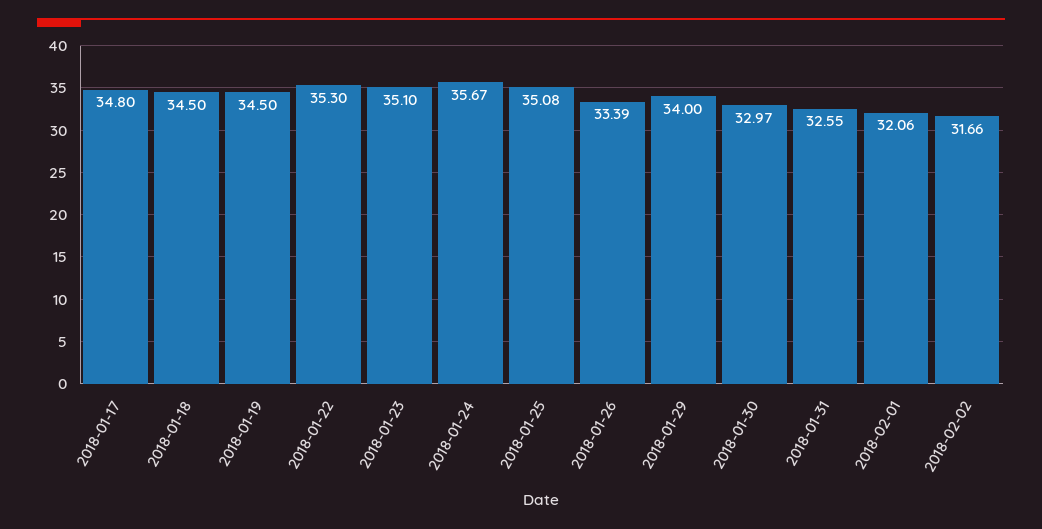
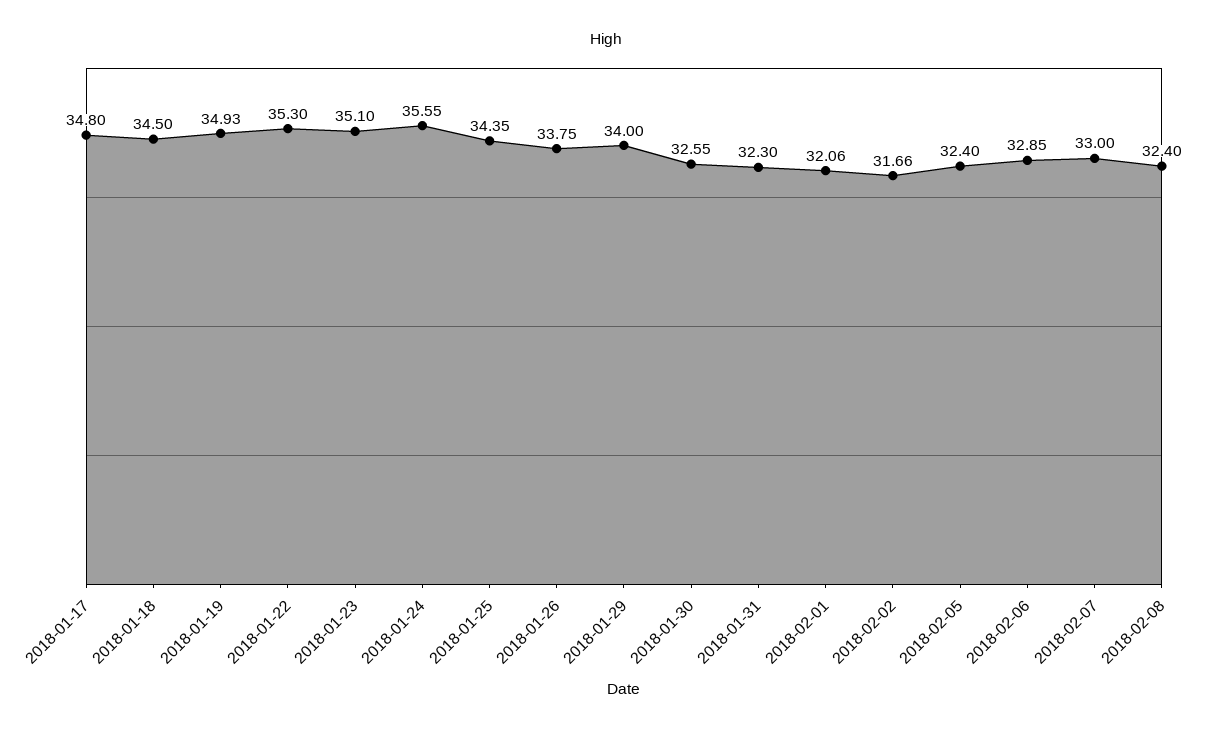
2018-01-19: 34.5 -> 34.93
2018-01-24: 35.67 -> 35.55
2018-01-25: 35.08 -> 34.35
2018-01-26: 33.39 -> 33.75
2018-01-30: 32.97 -> 32.55
2018-01-31: 32.55 -> 32.3
2018-02-05: none -> 32.4
2018-02-06: none -> 32.85
2018-02-07: none -> 33
2018-02-08: none -> 32.4

